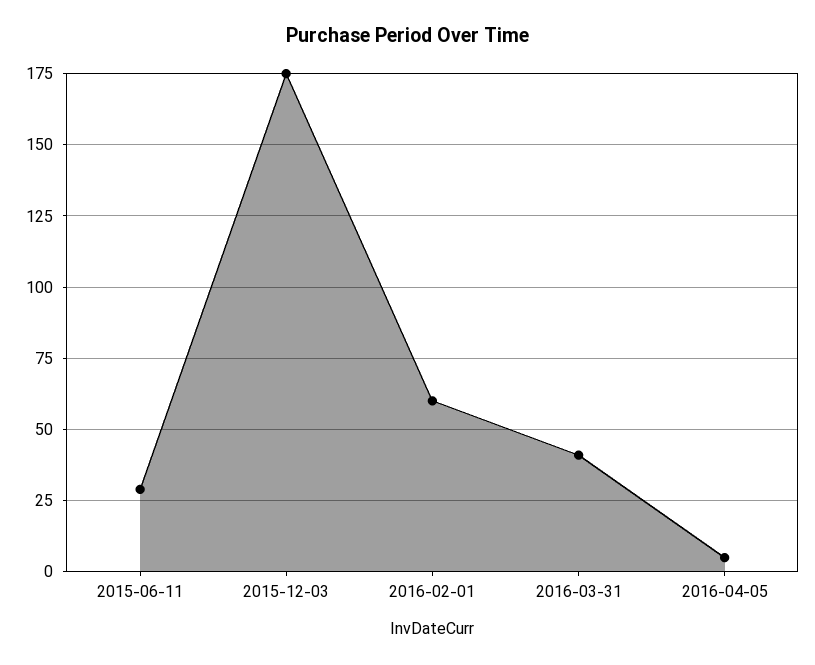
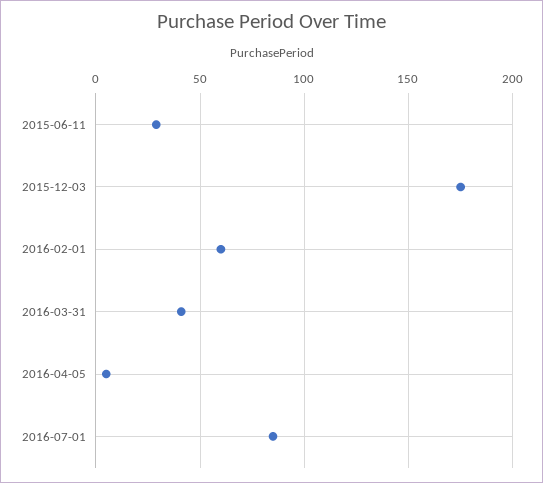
2016-07-01: none -> 85

